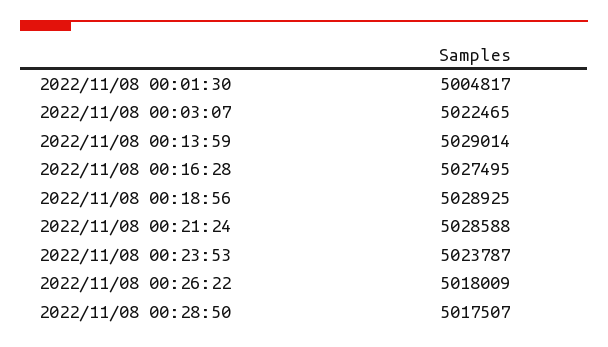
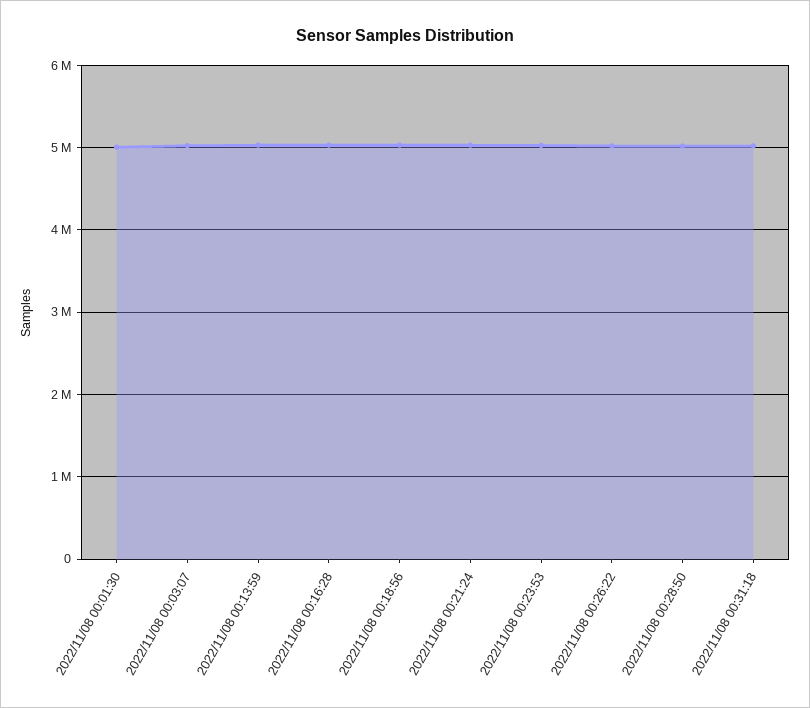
2022/11/08 00:31:18: none -> 5000000

